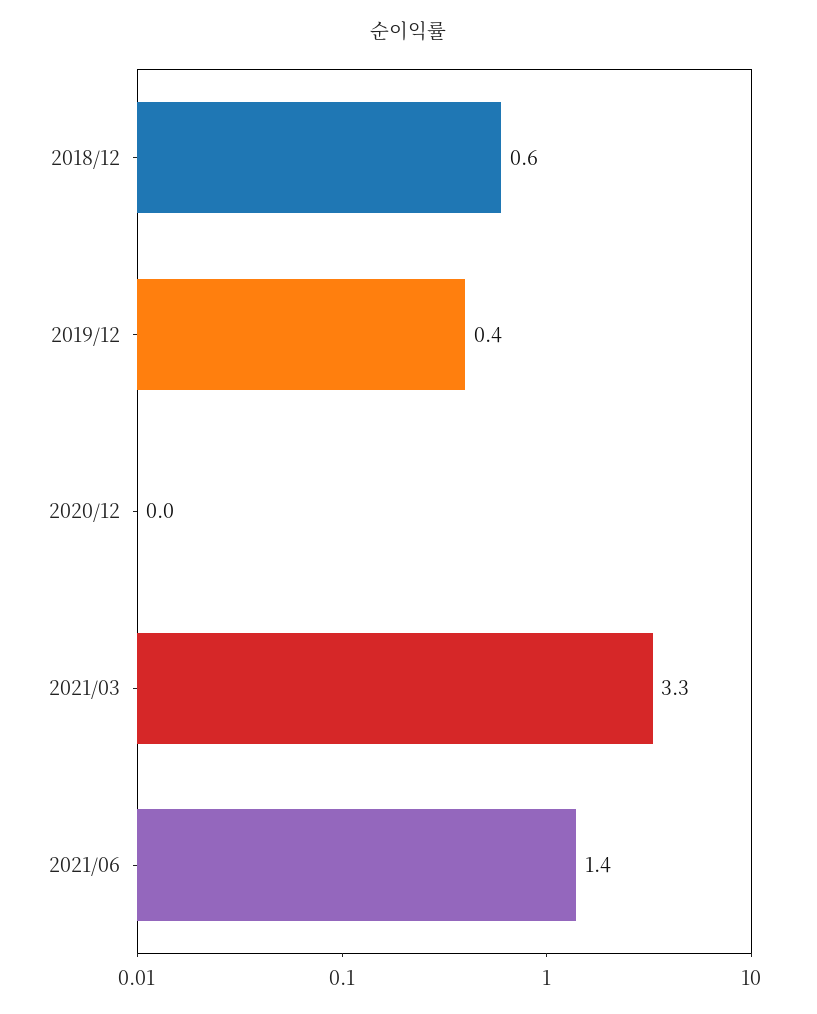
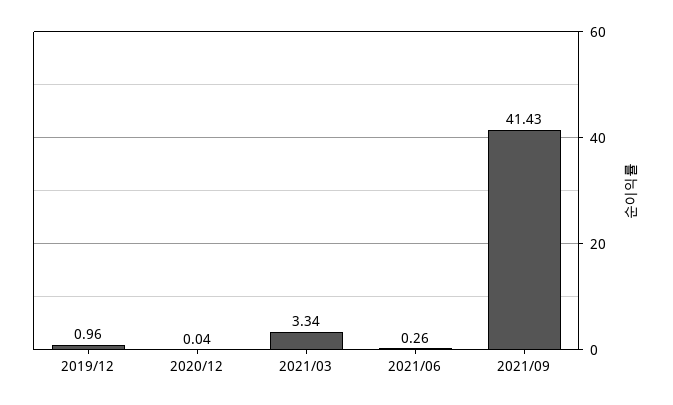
2018/12: 0.6 -> none
2019/12: 0.4 -> 0.96
2021/06: 1.4 -> 0.26
2021/09: none -> 41.43

